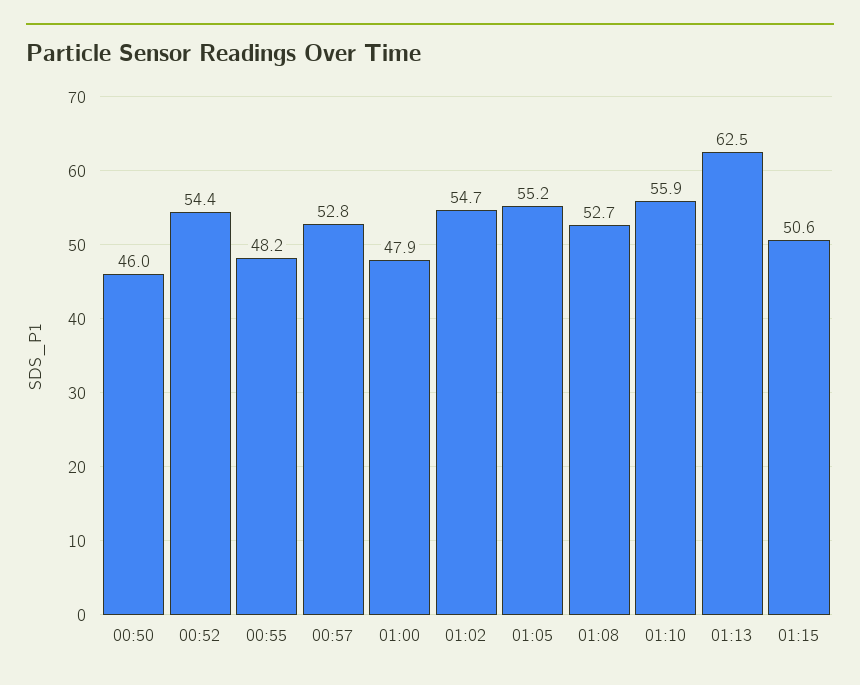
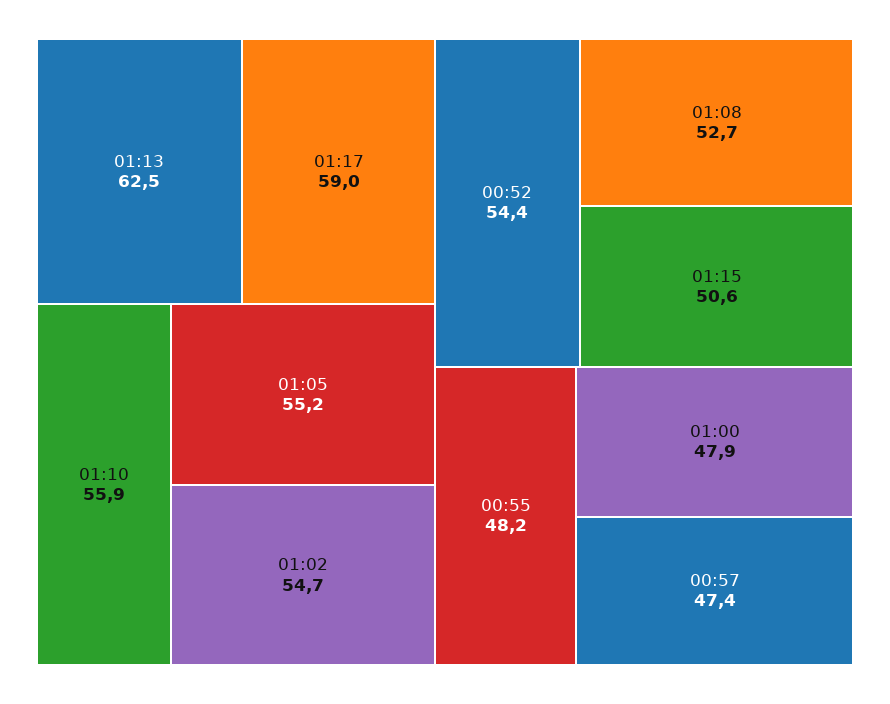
00:50: 46 -> none
00:57: 52.8 -> 47.4
01:17: none -> 59

